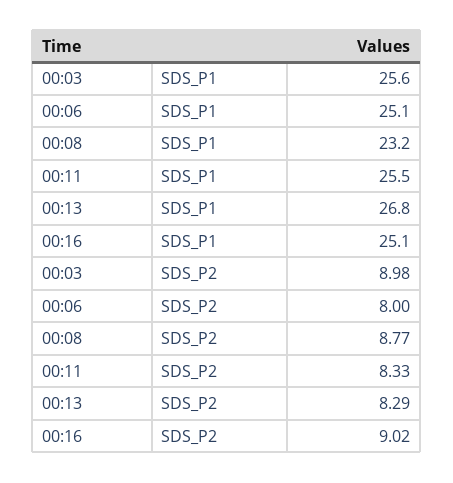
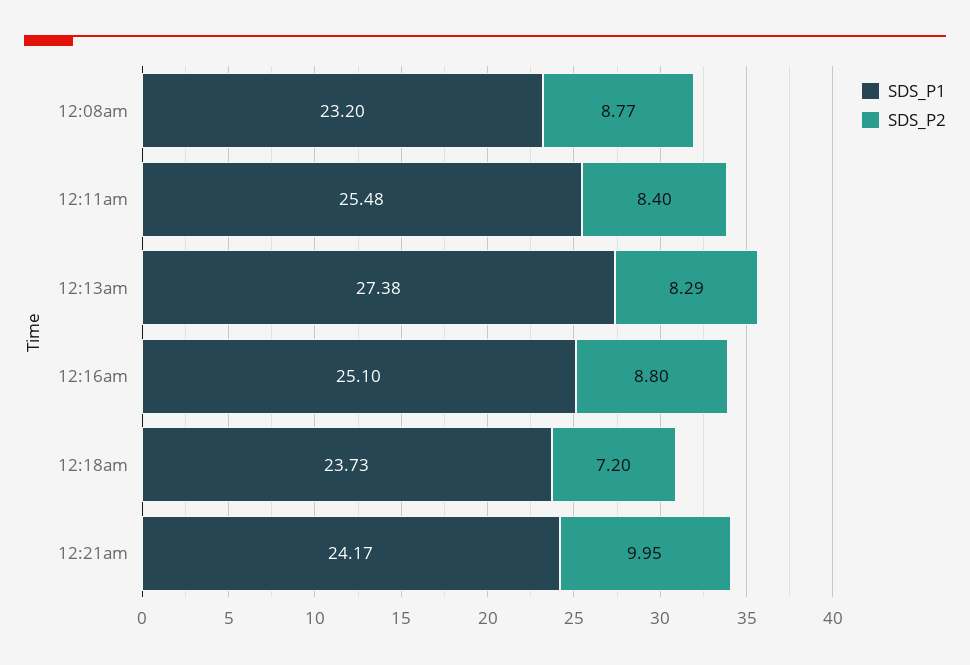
SDS_P1, 00:03: 25.6 -> none
SDS_P1, 00:06: 25.1 -> none
SDS_P1, 00:13: 26.8 -> 27.38
SDS_P2, 00:03: 8.98 -> none
SDS_P2, 00:06: 8 -> none
SDS_P2, 00:11: 8.33 -> 8.4
SDS_P2, 00:16: 9.02 -> 8.8
SDS_P1, 12:18am: none -> 23.73
SDS_P2, 12:18am: none -> 7.2
SDS_P1, 12:21am: none -> 24.17
SDS_P2, 12:21am: none -> 9.95

